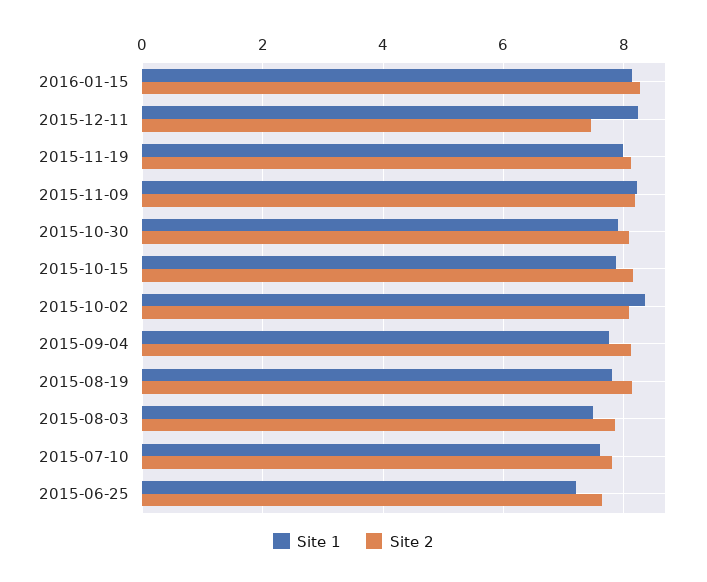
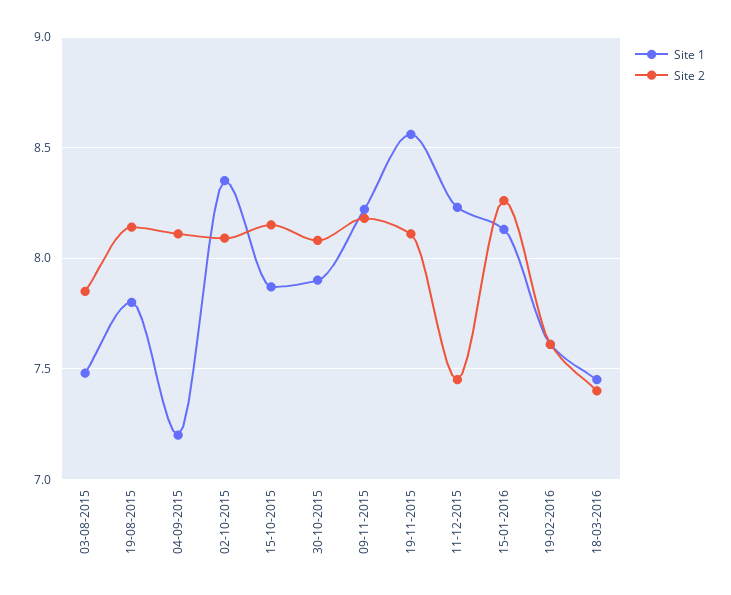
Site 1, 2015-11-19: 8 -> 8.55
Site 1, 2015-09-04: 7.8 -> 7.2
Site 1, 2015-07-10: 7.6 -> none
Site 2, 2015-07-10: 7.8 -> none
Site 1, 2015-06-25: 7.2 -> none
Site 2, 2015-06-25: 7.6 -> none
Site 1, 19-02-2016: none -> 7.6
Site 2, 19-02-2016: none -> 7.6
Site 1, 18-03-2016: none -> 7.45
Site 2, 18-03-2016: none -> 7.4

